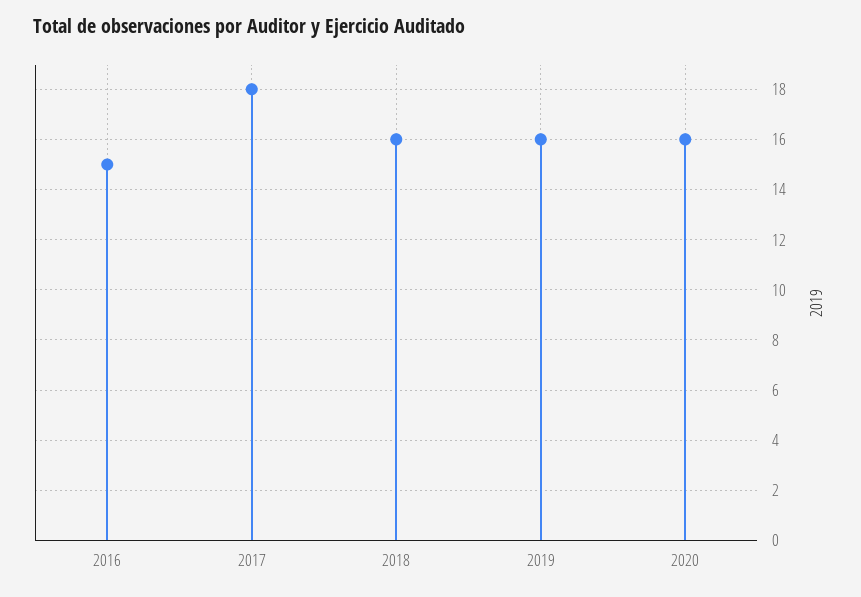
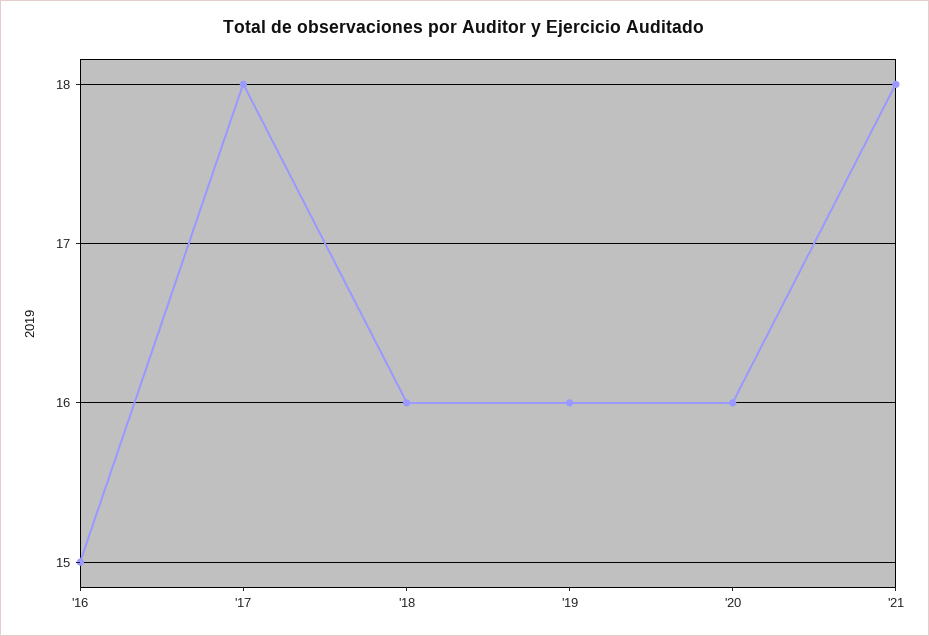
'21: none -> 18

